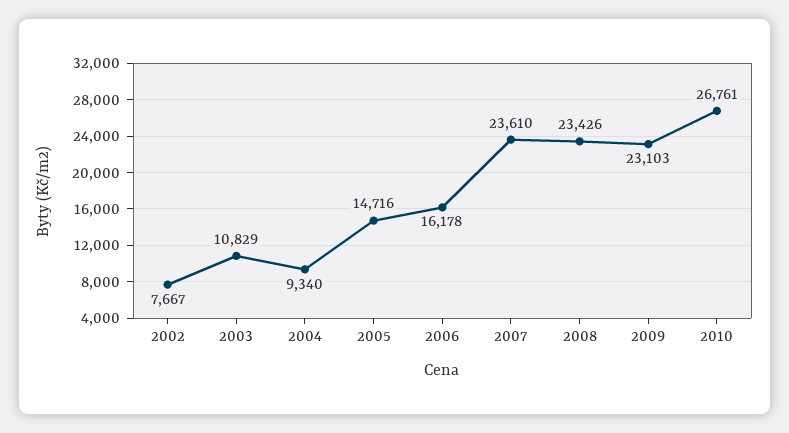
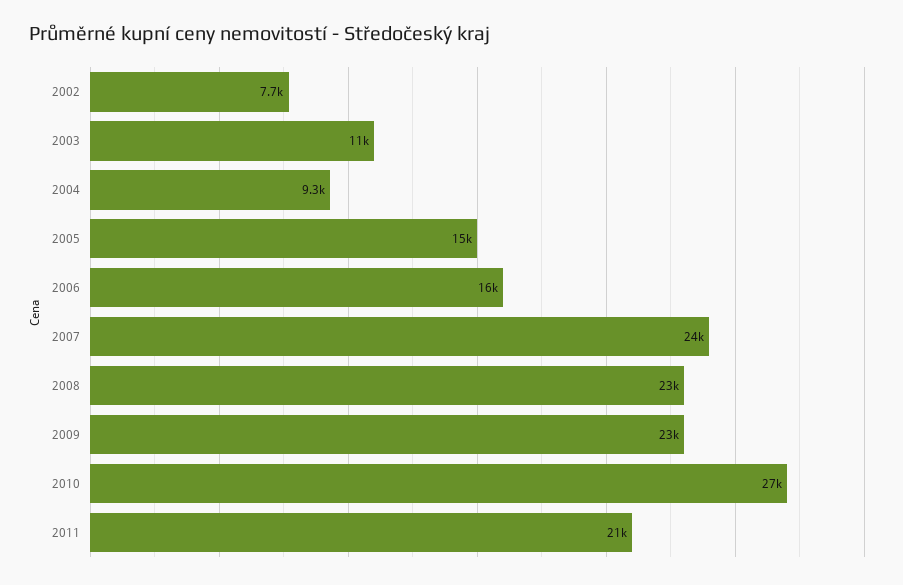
2011: none -> 21000

